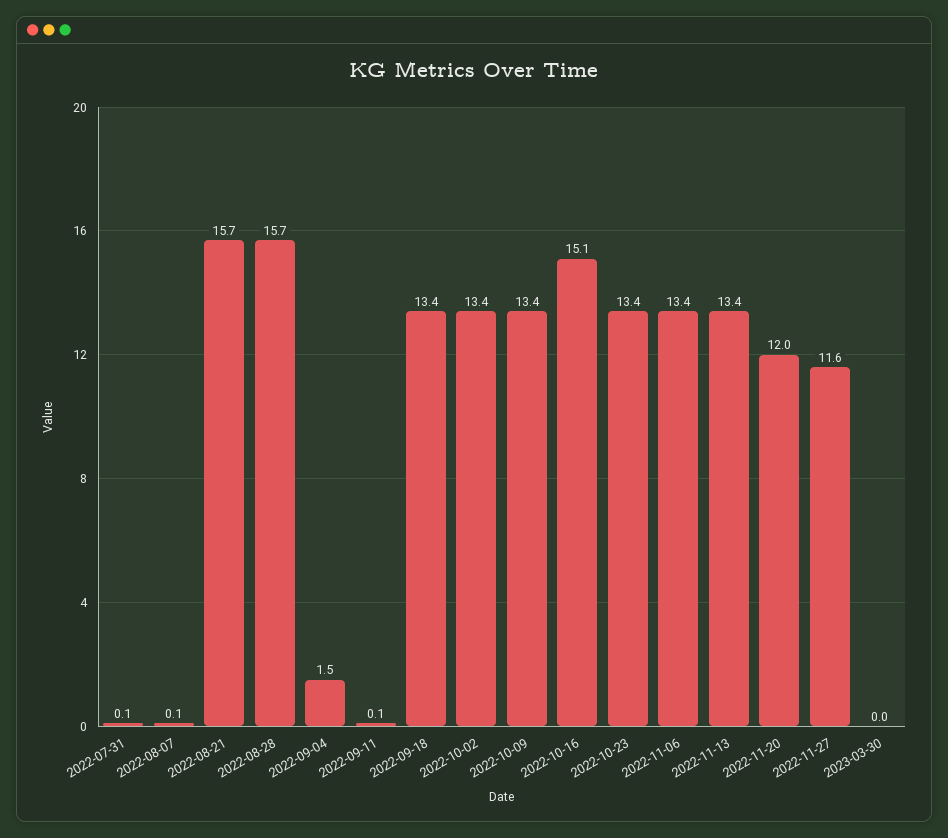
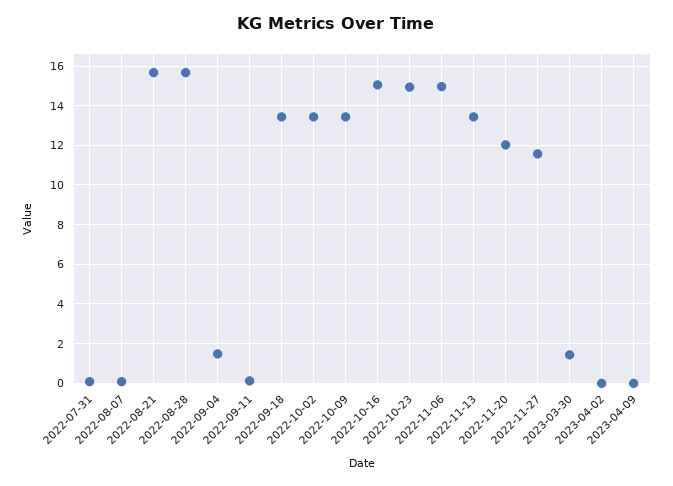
2022-10-23: 13.4 -> 15
2022-11-06: 13.4 -> 15
2023-03-30: 0 -> 1.5
2023-04-02: none -> 0
2023-04-09: none -> 0

